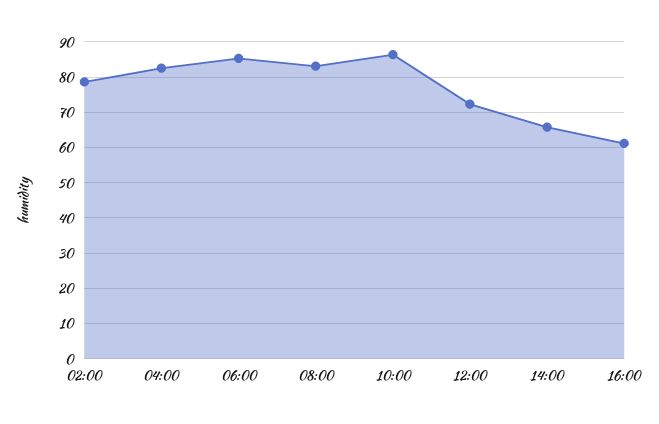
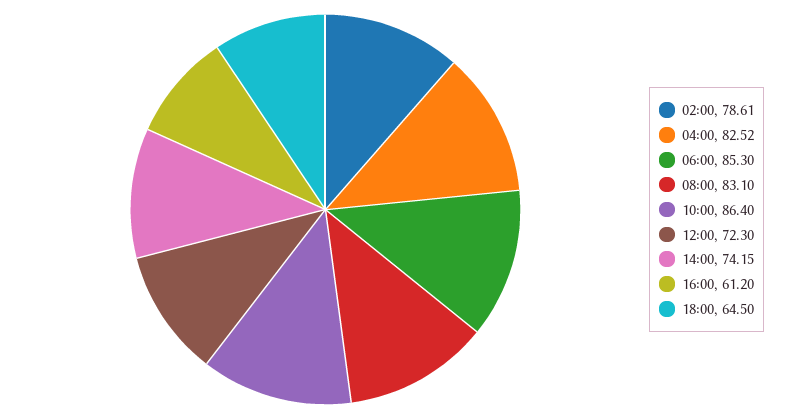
14:00: 66 -> 74.15
18:00: none -> 64.5

